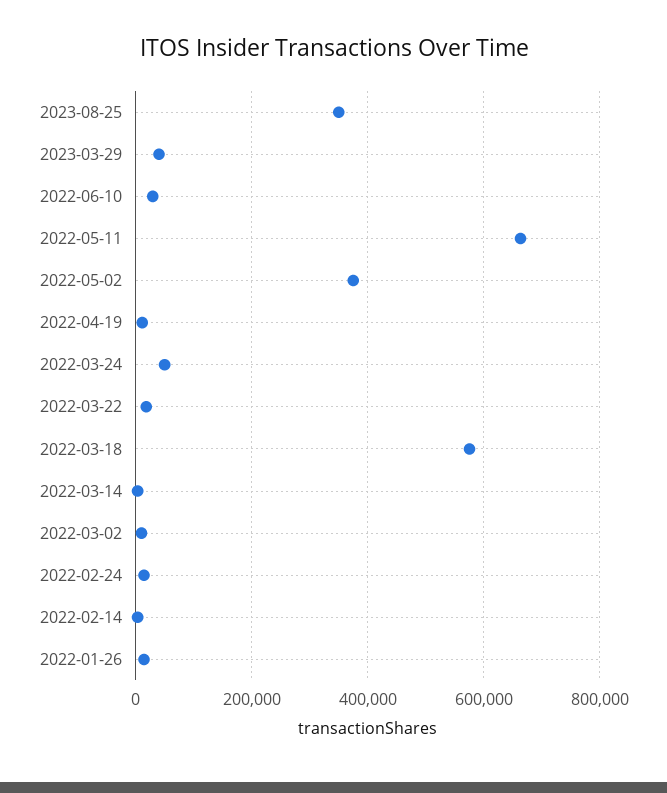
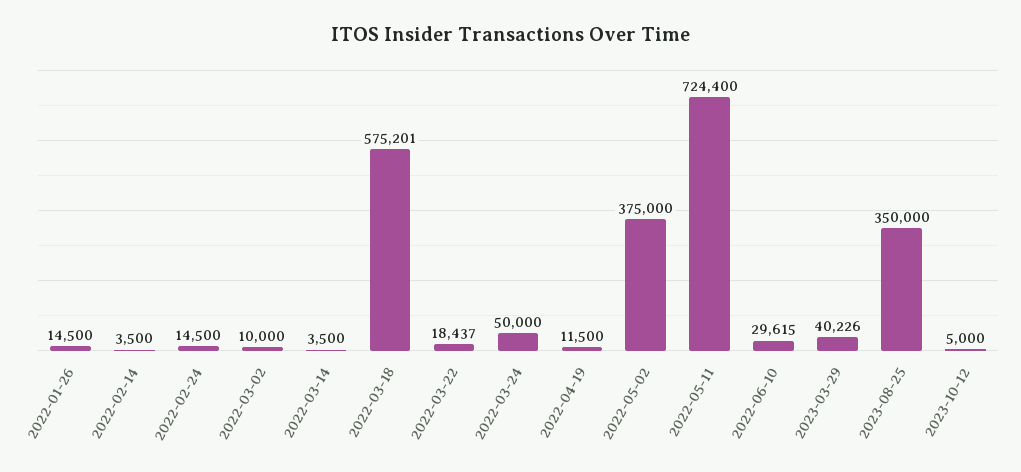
2022-05-11: 660000 -> 724400
2023-10-12: none -> 5000

